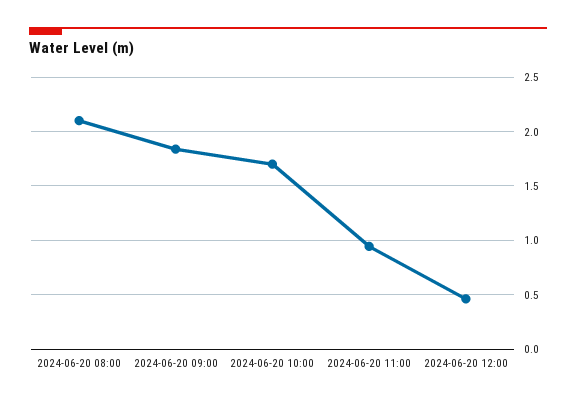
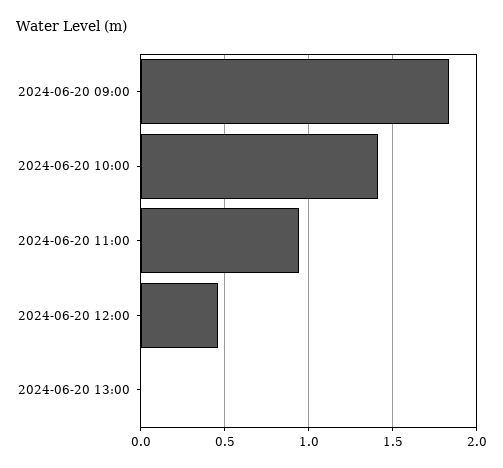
2024-06-20 08:00: 2.1 -> none
2024-06-20 10:00: 1.7 -> 1.4
2024-06-20 13:00: none -> 0

